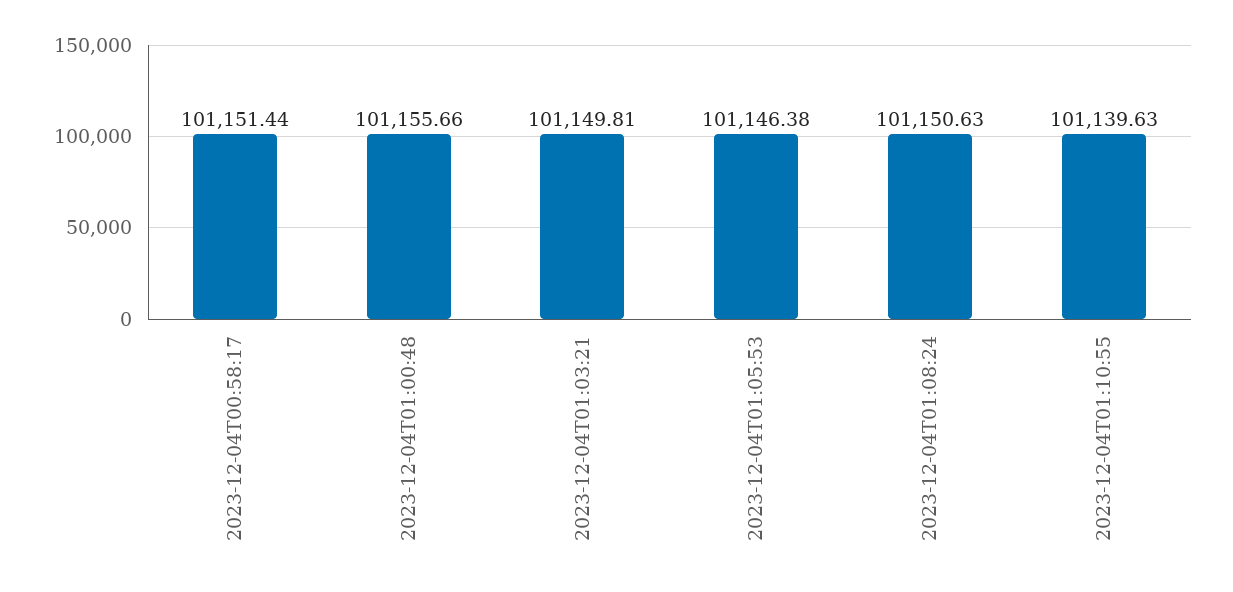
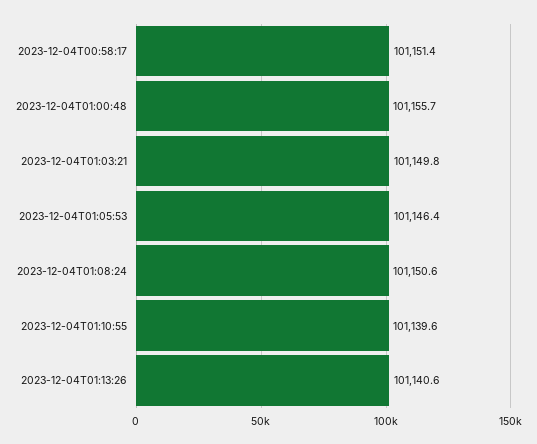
2023-12-04T01:13:26: none -> 101140.6

